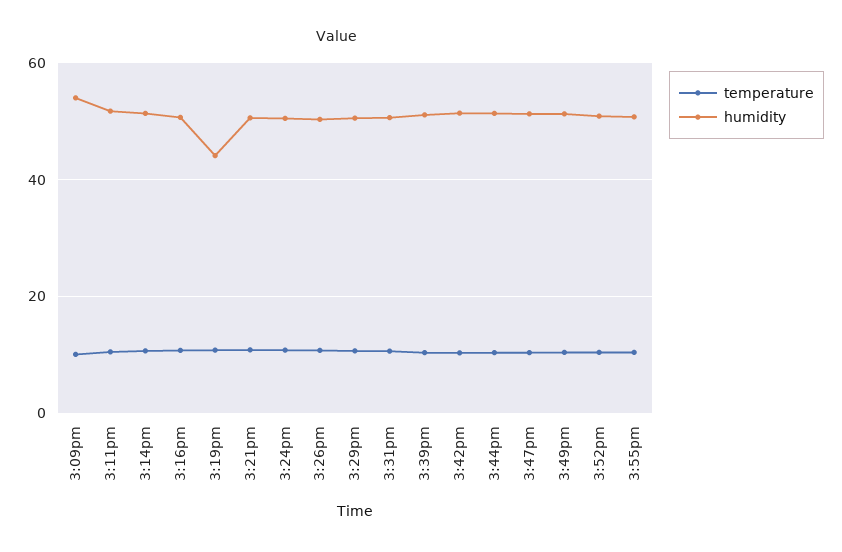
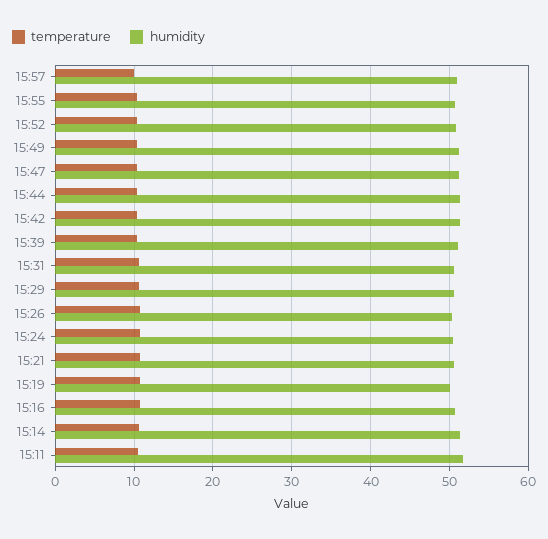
temperature, 3:09pm: 10 -> none
humidity, 3:09pm: 54 -> none
humidity, 3:19pm: 44 -> 50
temperature, 15:57: none -> 10
humidity, 15:57: none -> 51

